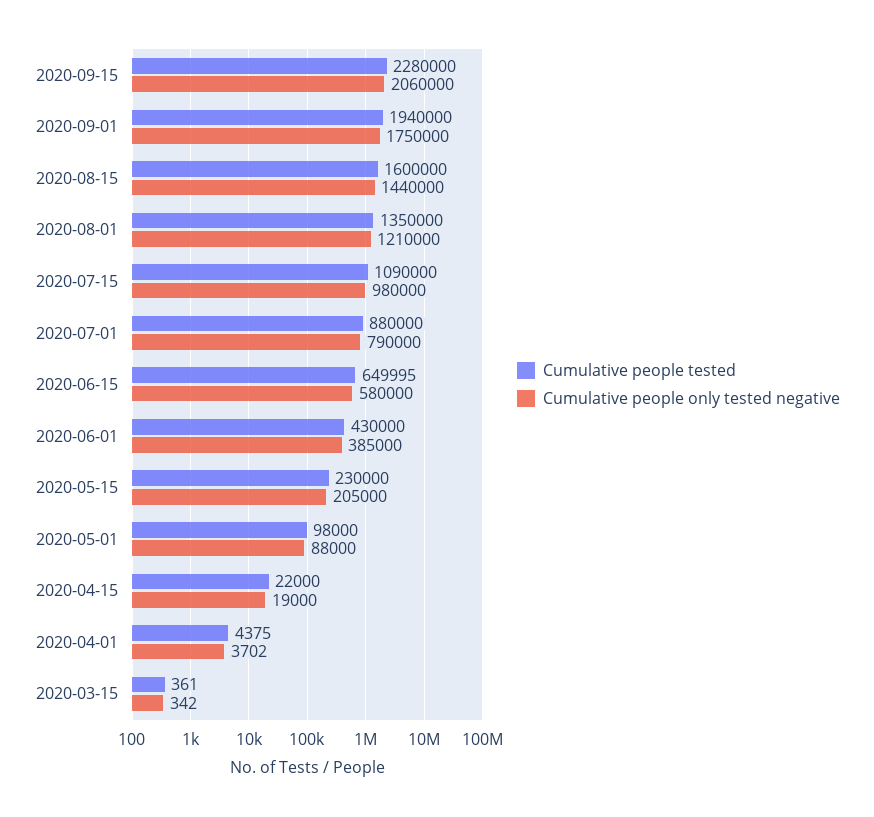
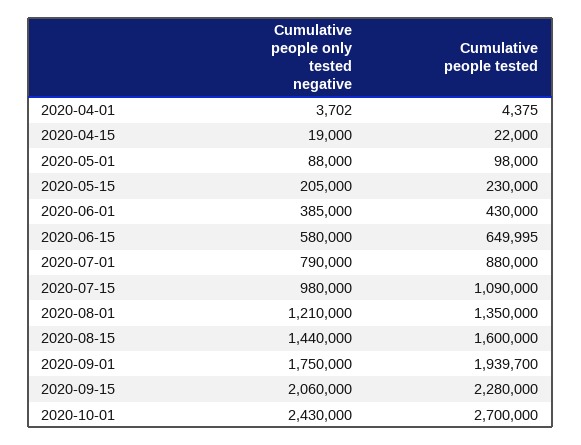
Cumulative people tested, 2020-09-01: 1940000 -> 1939700
Cumulative people tested, 2020-03-15: 361 -> none
Cumulative people only tested negative, 2020-03-15: 342 -> none
Cumulative people only tested negative, 2020-10-01: none -> 2430000
Cumulative people tested, 2020-10-01: none -> 2700000

